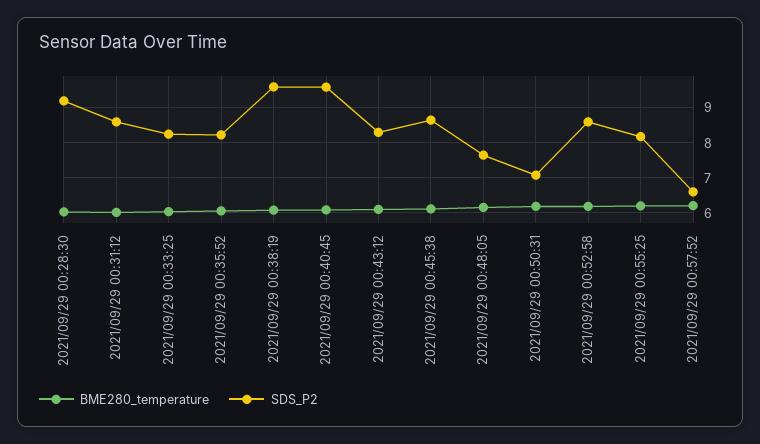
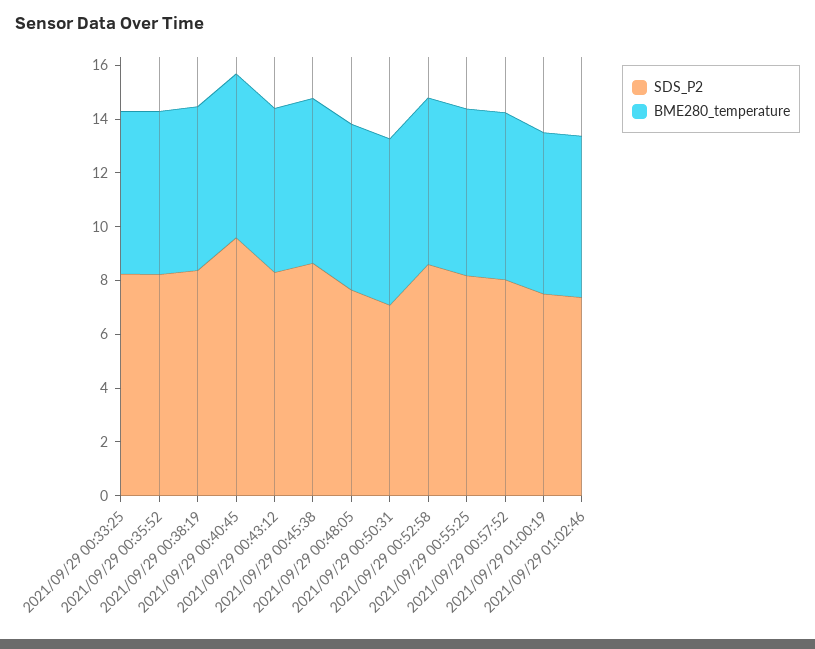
BME280_temperature, 2021/09/29 00:28:30: 6 -> none
SDS_P2, 2021/09/29 00:28:30: 9.2 -> none
BME280_temperature, 2021/09/29 00:31:12: 6 -> none
SDS_P2, 2021/09/29 00:31:12: 8.6 -> none
SDS_P2, 2021/09/29 00:38:19: 9.6 -> 8.5
SDS_P2, 2021/09/29 00:57:52: 6.6 -> 8
SDS_P2, 2021/09/29 01:00:19: none -> 7.5
BME280_temperature, 2021/09/29 01:00:19: none -> 6
SDS_P2, 2021/09/29 01:02:46: none -> 7.5
BME280_temperature, 2021/09/29 01:02:46: none -> 6

